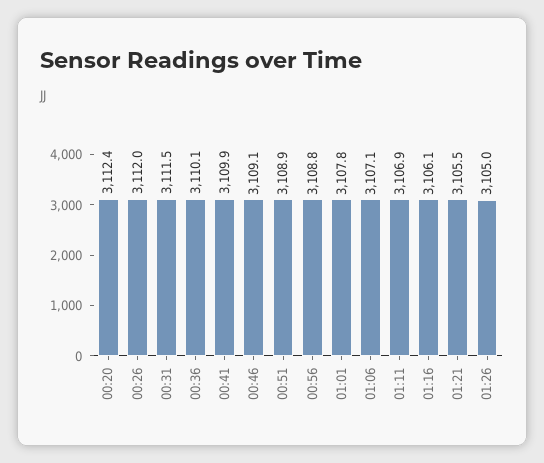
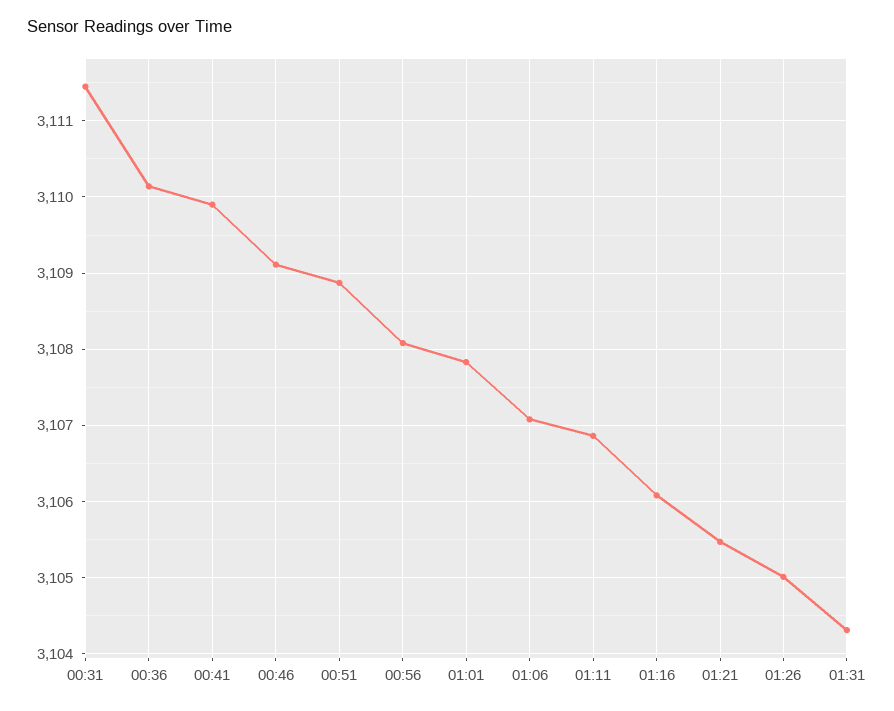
00:20: 3112.4 -> none
00:26: 3112 -> none
00:56: 3108.8 -> 3108.1
01:31: none -> 3104.3

